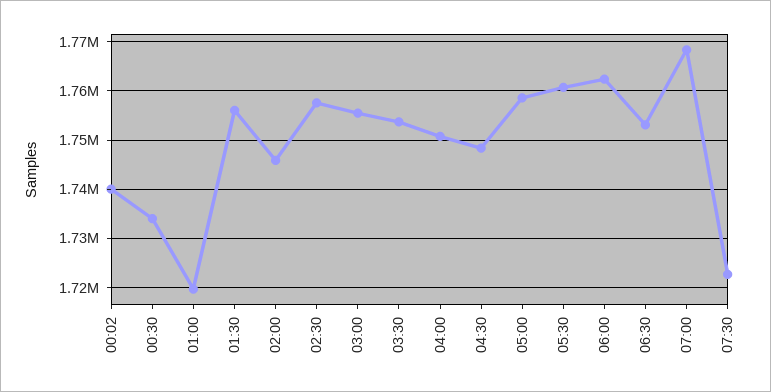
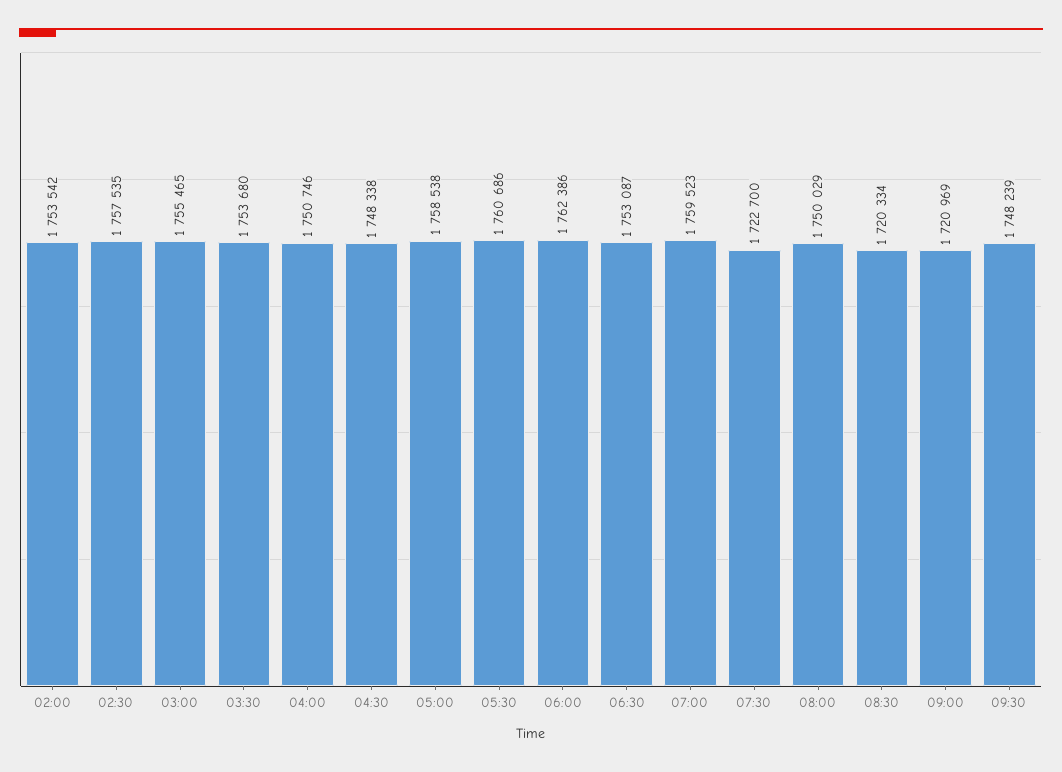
00:02: 1740000 -> none
00:30: 1734000 -> none
01:00: 1720000 -> none
01:30: 1756000 -> none
02:00: 1746000 -> 1753542
07:00: 1768000 -> 1759523
08:00: none -> 1750029
08:30: none -> 1720334
09:00: none -> 1720969
09:30: none -> 1748239

